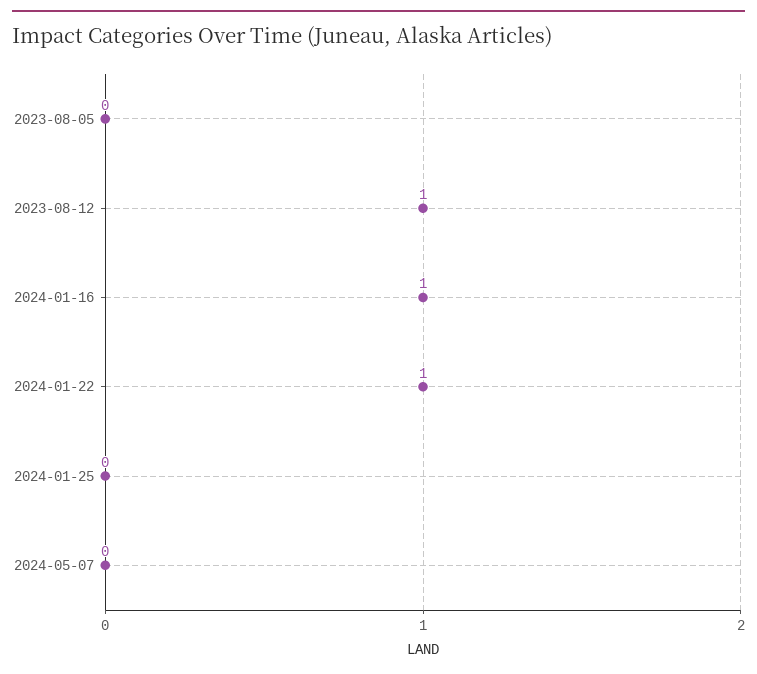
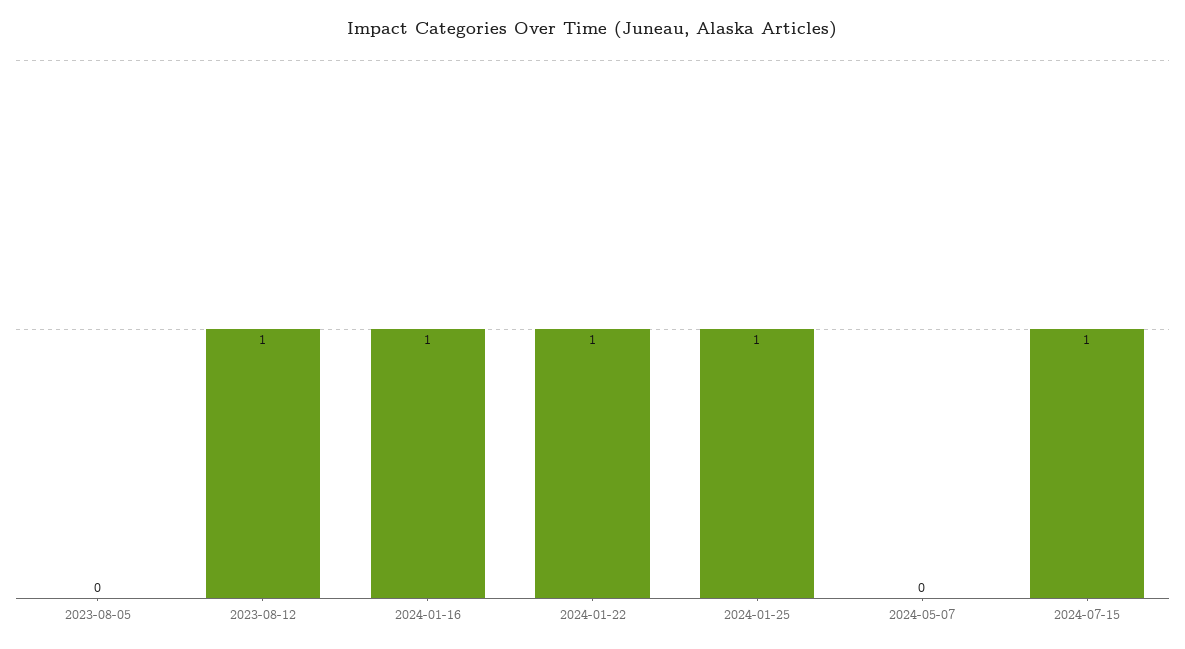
2024-01-25: 0 -> 1
2024-07-15: none -> 1

